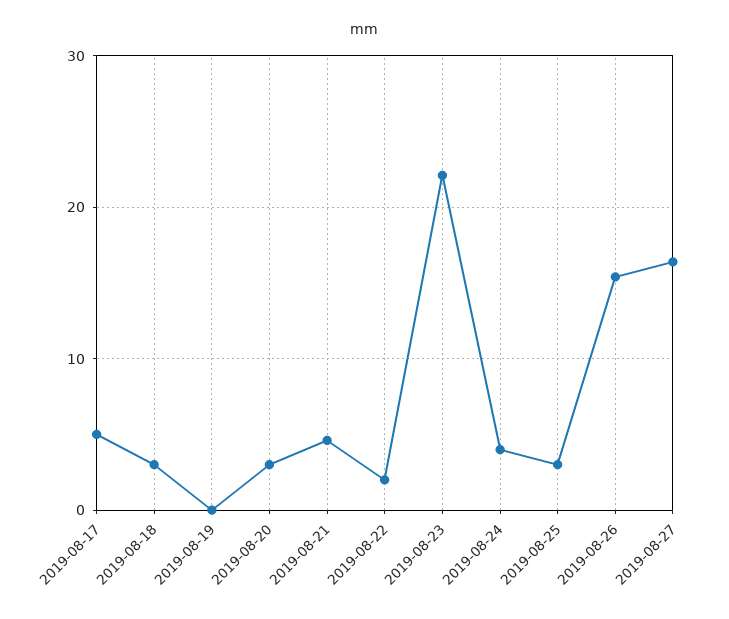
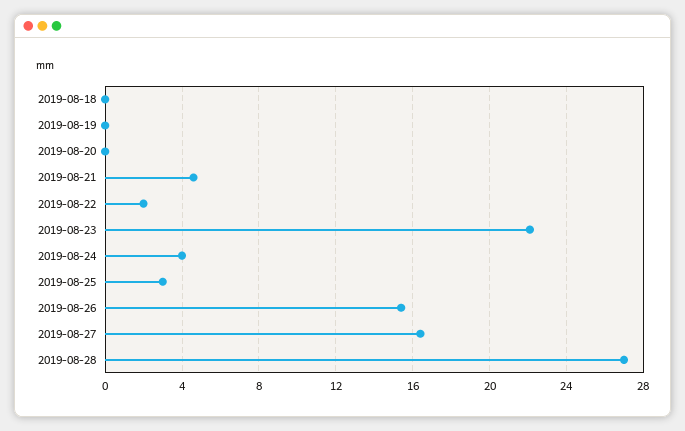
2019-08-17: 5 -> none
2019-08-18: 3 -> 0
2019-08-20: 3 -> 0
2019-08-28: none -> 27

